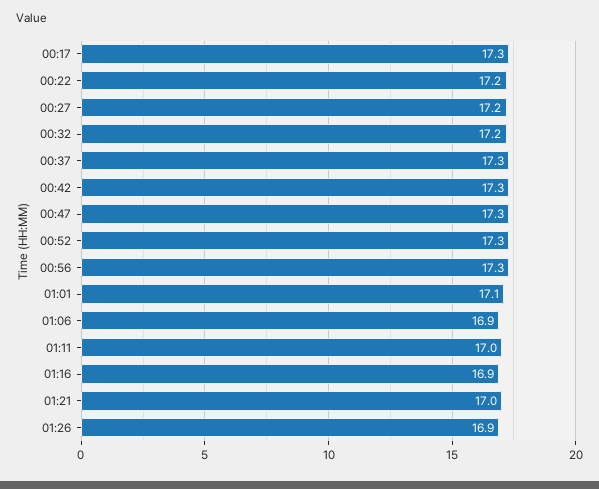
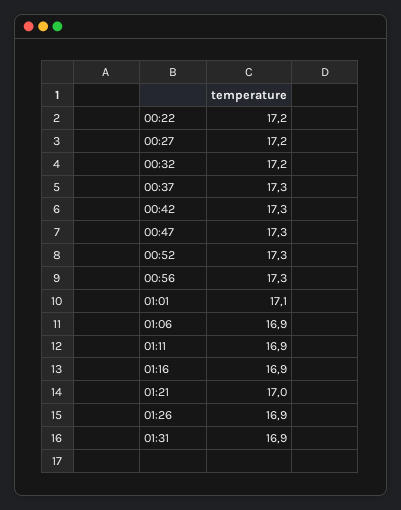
00:17: 17.3 -> none
01:11: 17 -> 16.9
01:31: none -> 16.9

